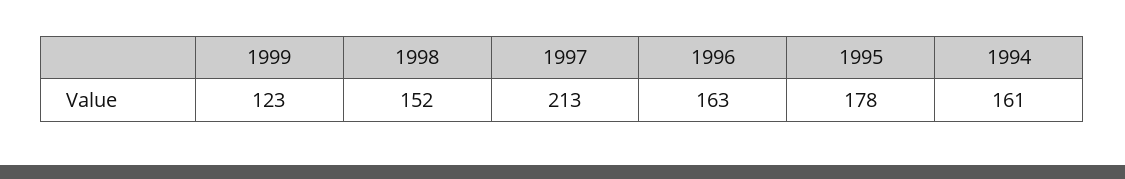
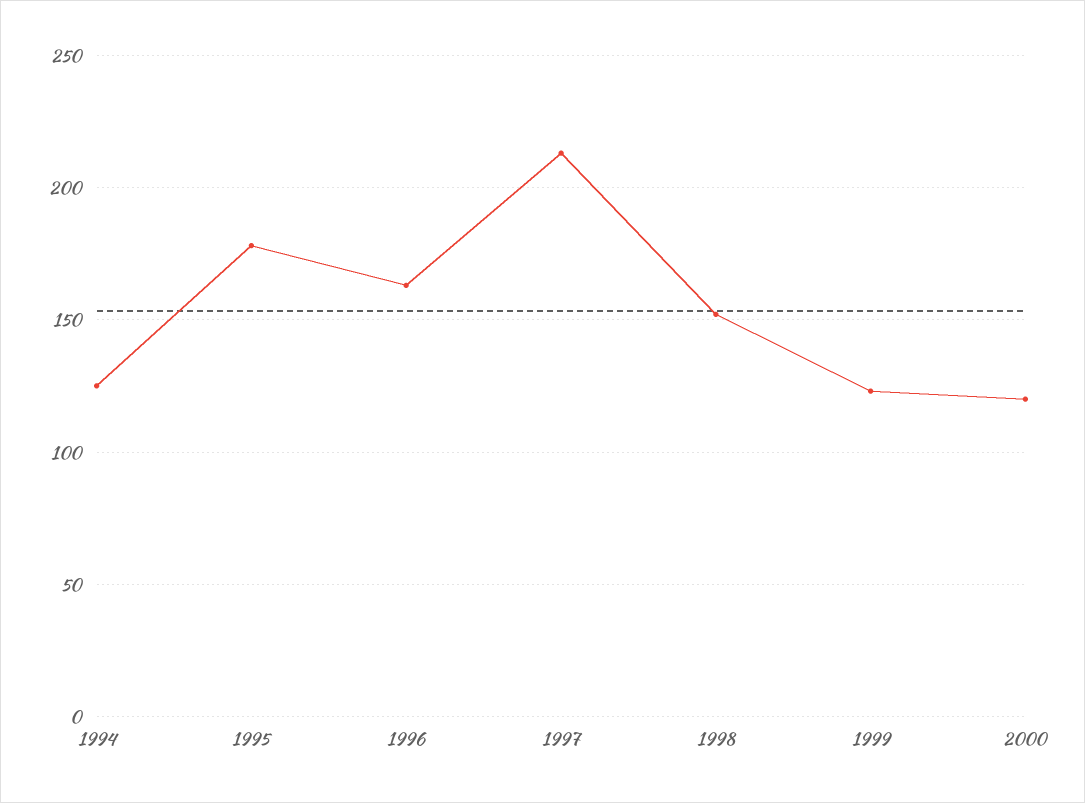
1994: 161 -> 125
2000: none -> 120

